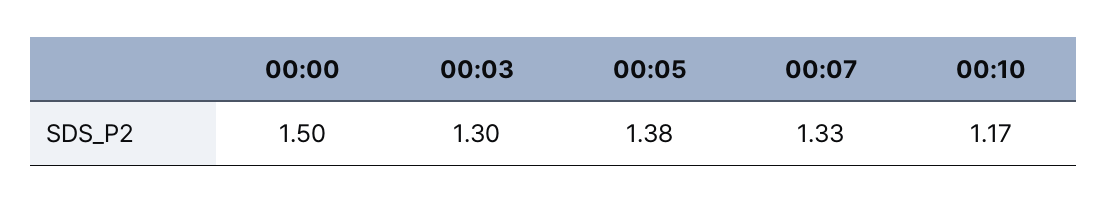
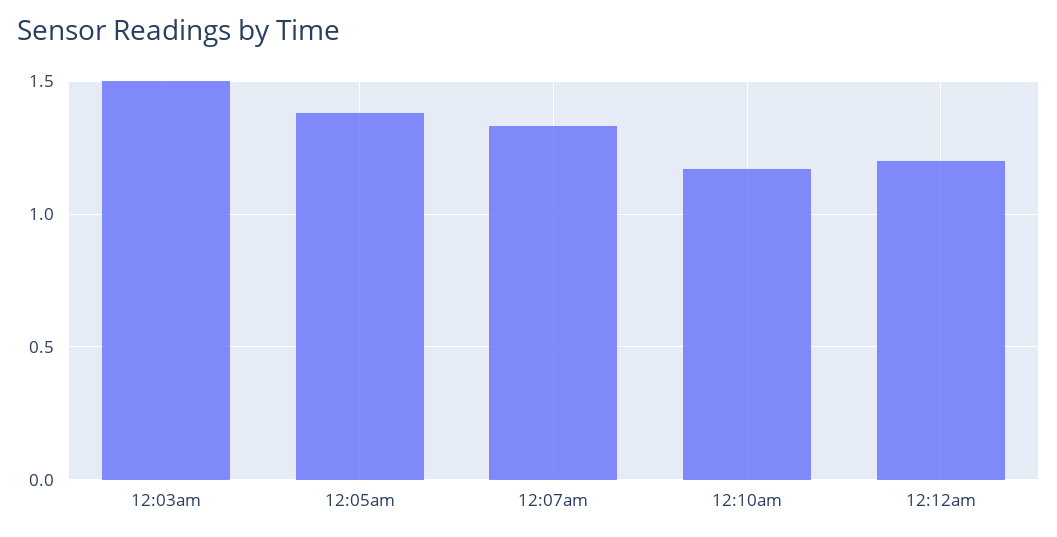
00:00: 1.5 -> none
00:03: 1.3 -> 1.5
12:12am: none -> 1.2

